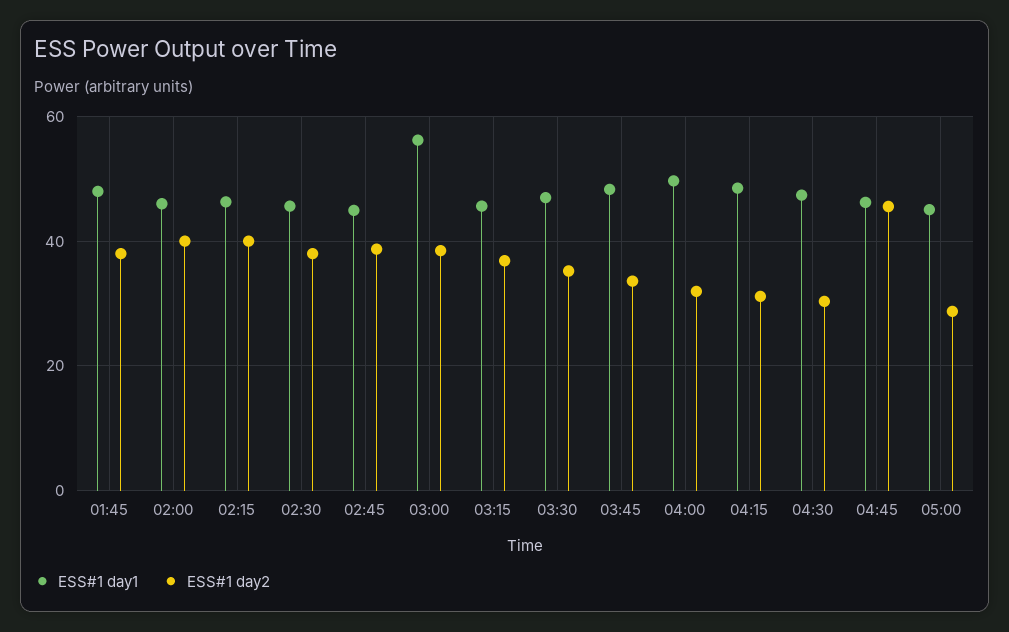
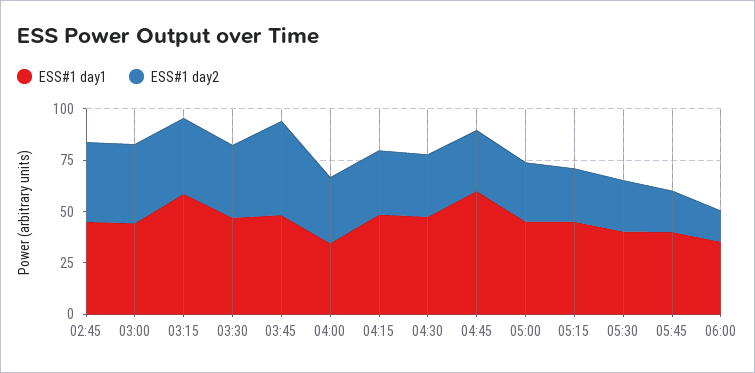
ESS#1 day1, 01:45: 48 -> none
ESS#1 day2, 01:45: 38 -> none
ESS#1 day1, 02:00: 46 -> none
ESS#1 day2, 02:00: 40 -> none
ESS#1 day1, 02:15: 46 -> none
ESS#1 day2, 02:15: 40 -> none
ESS#1 day1, 02:30: 46 -> none
ESS#1 day2, 02:30: 38 -> none
ESS#1 day1, 03:00: 56 -> 45
ESS#1 day1, 03:15: 46 -> 60
ESS#1 day2, 03:45: 34 -> 45
ESS#1 day1, 04:00: 50 -> 35
ESS#1 day1, 04:45: 46 -> 60
ESS#1 day2, 04:45: 46 -> 30
ESS#1 day1, 05:15: none -> 45
ESS#1 day2, 05:15: none -> 25
ESS#1 day1, 05:30: none -> 40
ESS#1 day2, 05:30: none -> 25
ESS#1 day1, 05:45: none -> 40
ESS#1 day2, 05:45: none -> 20
ESS#1 day1, 06:00: none -> 35
ESS#1 day2, 06:00: none -> 15

